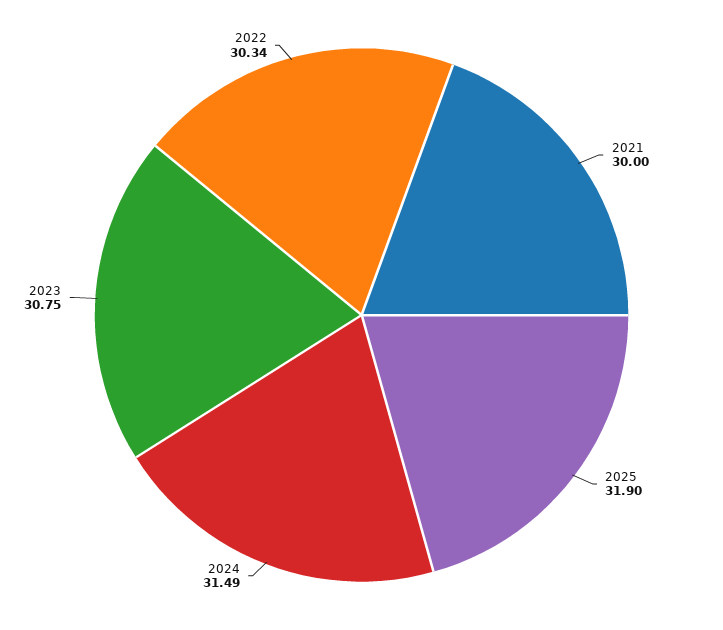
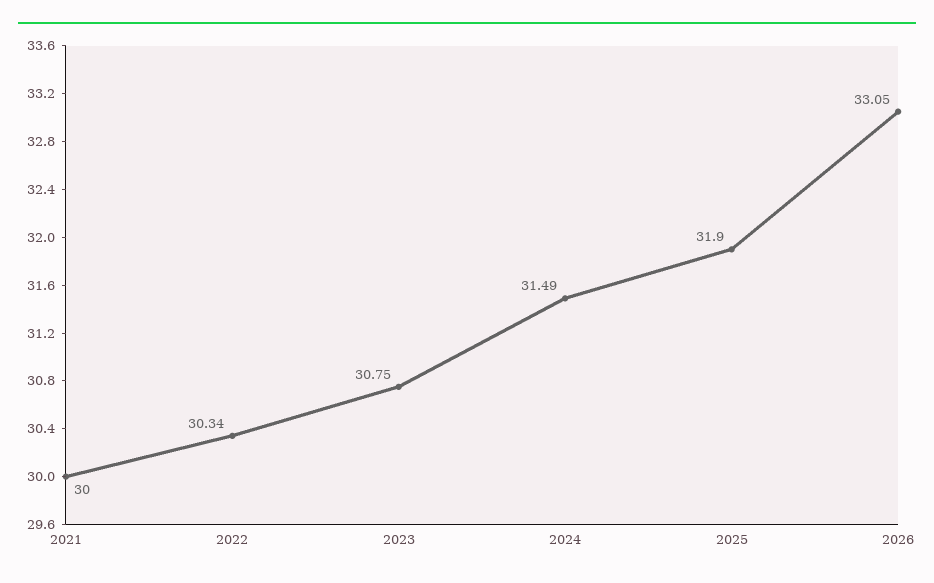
2026: none -> 33.05

